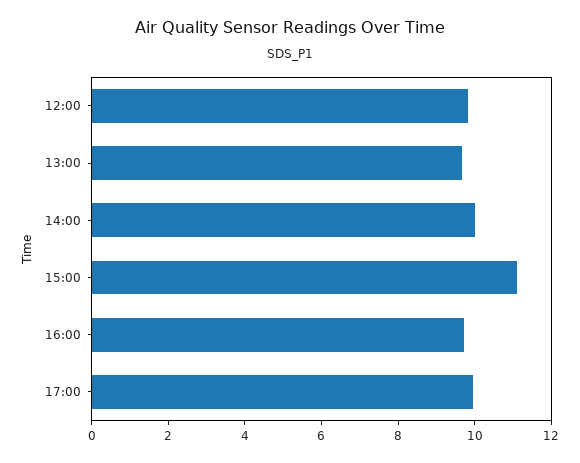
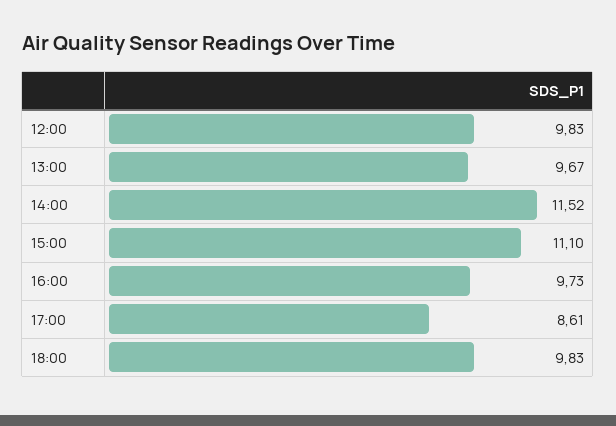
14:00: 10 -> 11.52
17:00: 10 -> 8.61
18:00: none -> 9.83

